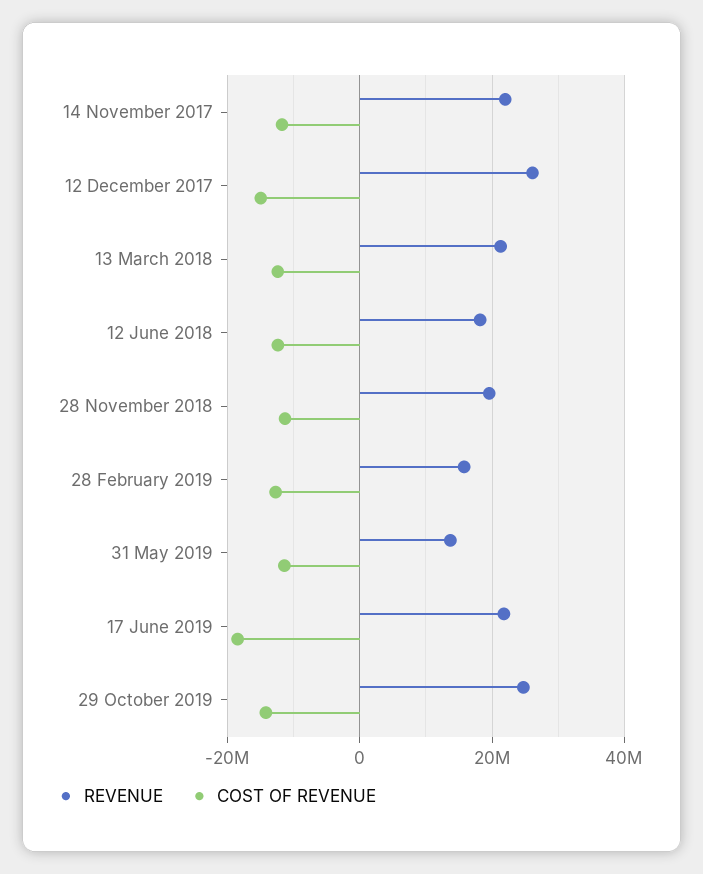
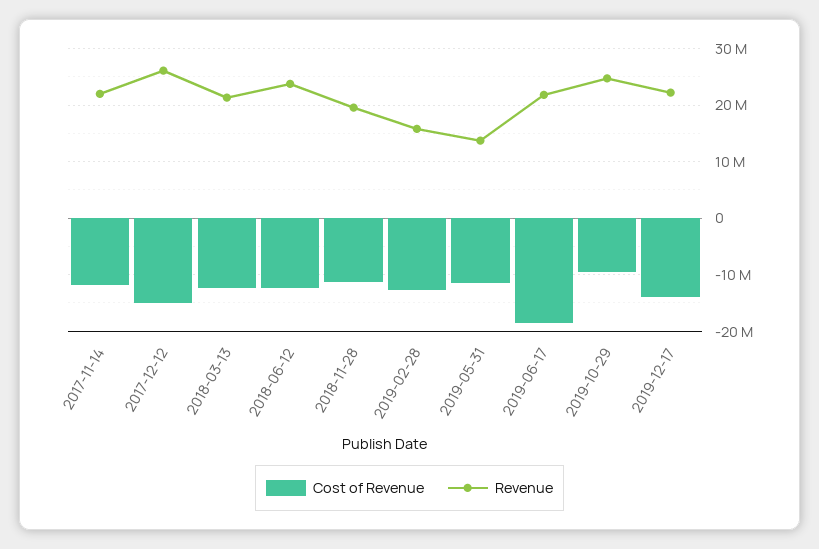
REVENUE, 12 June 2018: 18000000 -> 24000000
COST OF REVENUE, 29 October 2019: -14000000 -> -10000000
COST OF REVENUE, 2019-12-17: none -> -14000000
REVENUE, 2019-12-17: none -> 22000000

